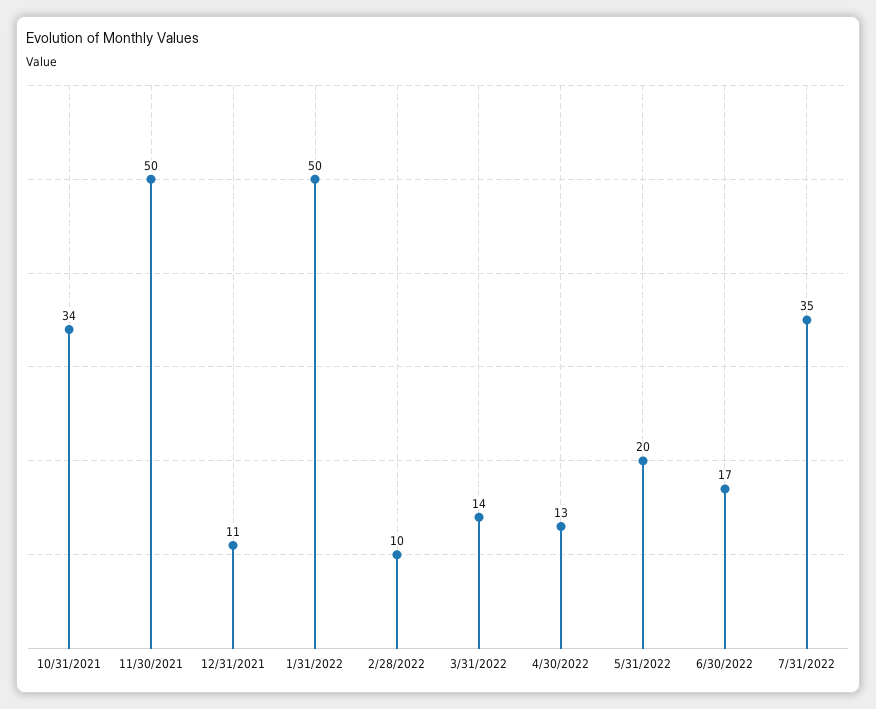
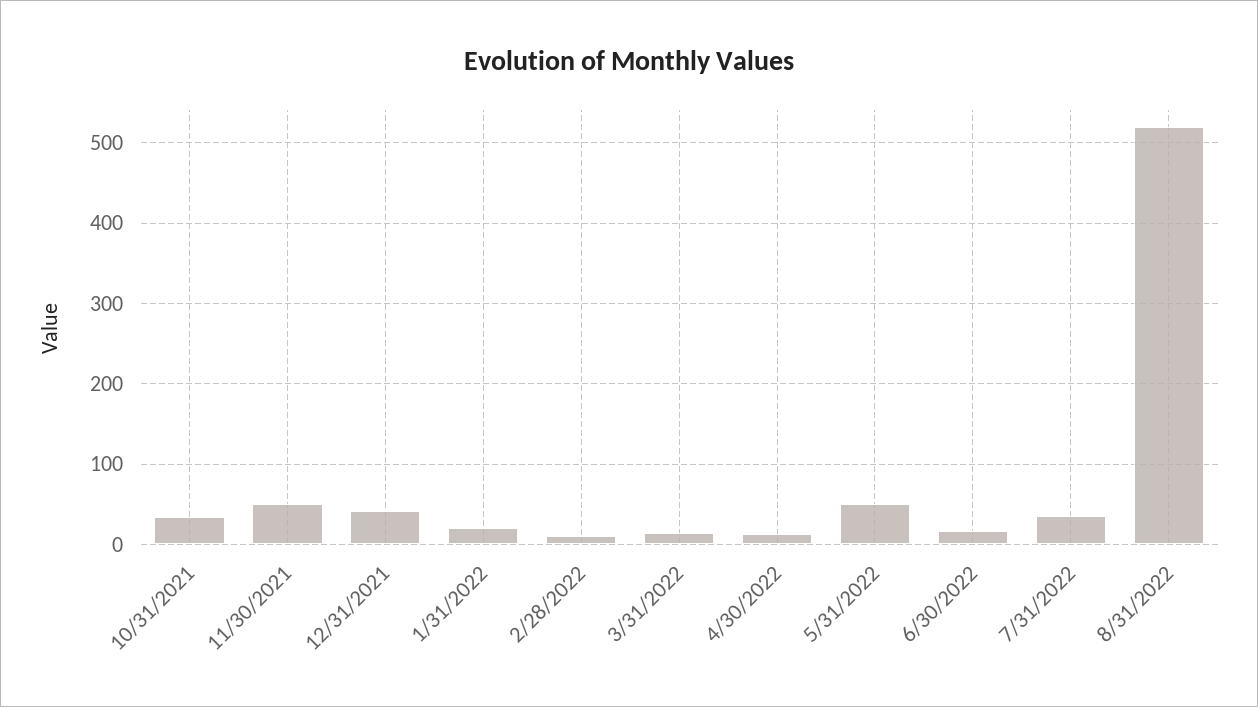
12/31/2021: 11 -> 40
1/31/2022: 50 -> 20
5/31/2022: 20 -> 50
8/31/2022: none -> 520

